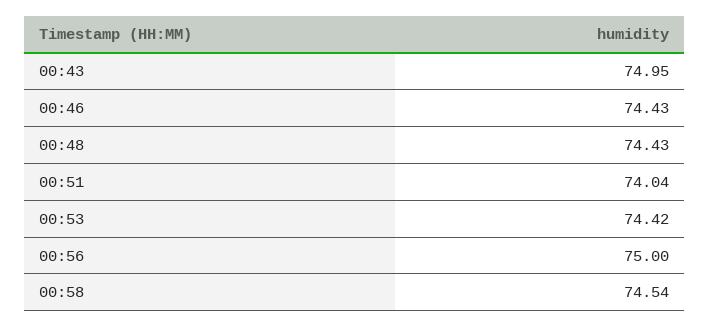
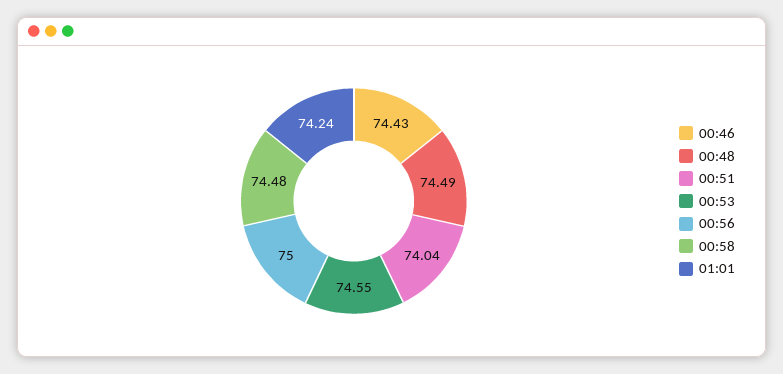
00:43: 74.95 -> none
00:48: 74.43 -> 74.49
00:53: 74.42 -> 74.55
00:58: 74.54 -> 74.48
01:01: none -> 74.24

